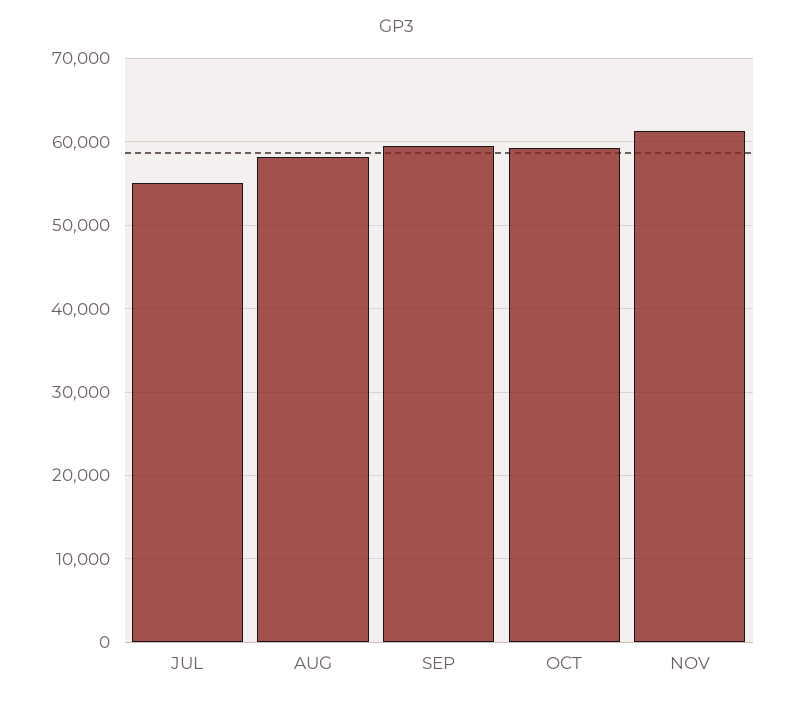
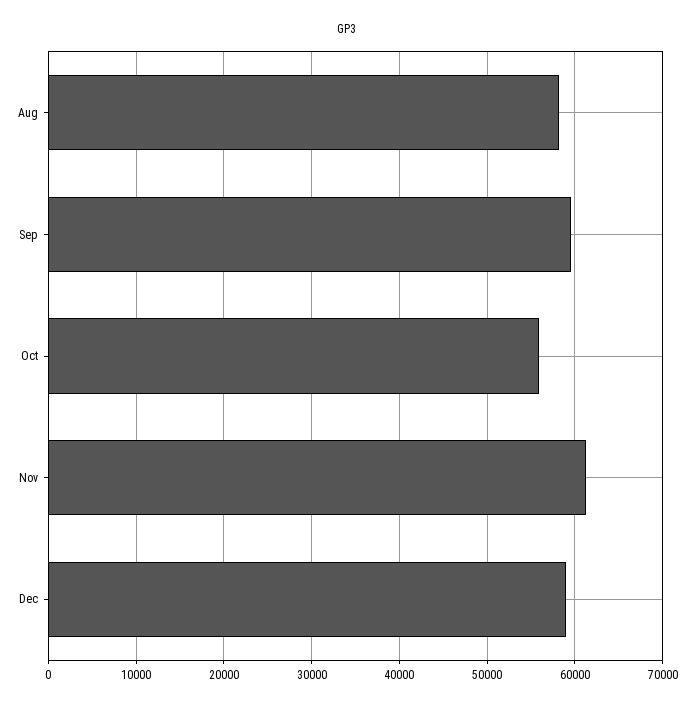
JUL: 55000 -> none
OCT: 59000 -> 56000
Dec: none -> 59000

